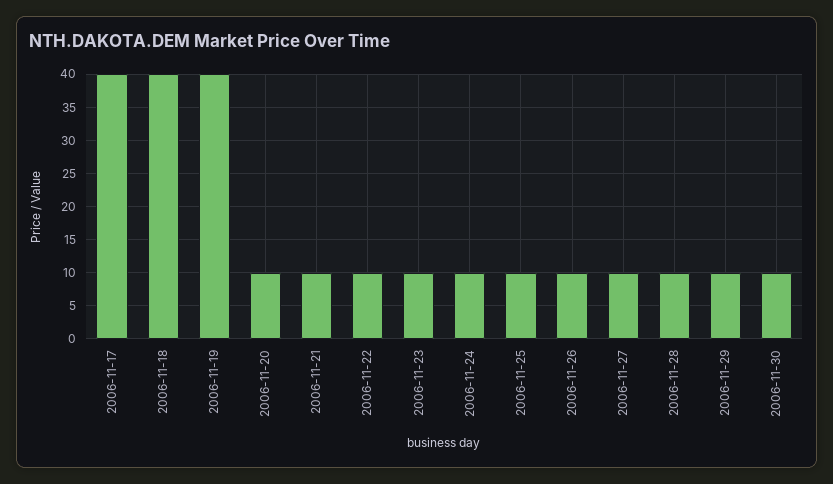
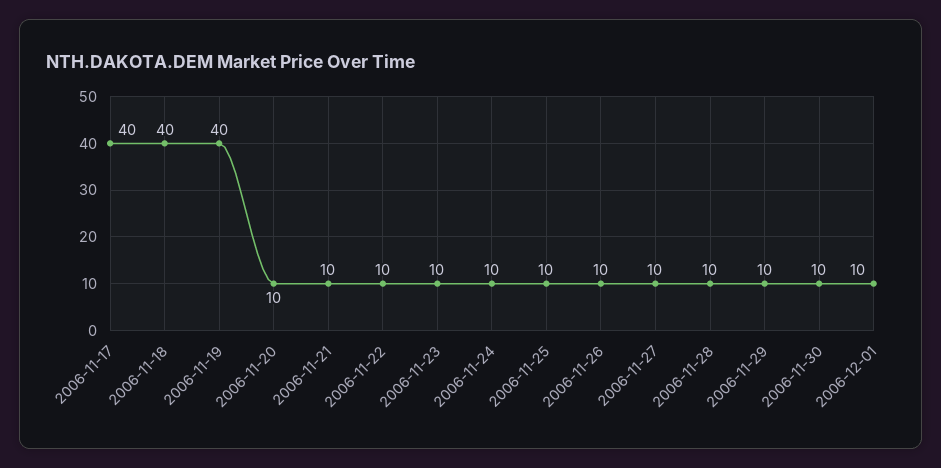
2006-12-01: none -> 10

